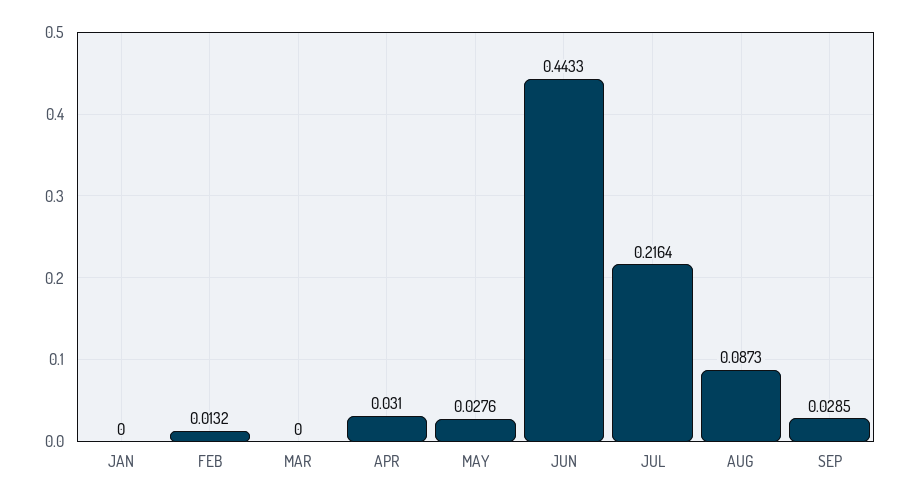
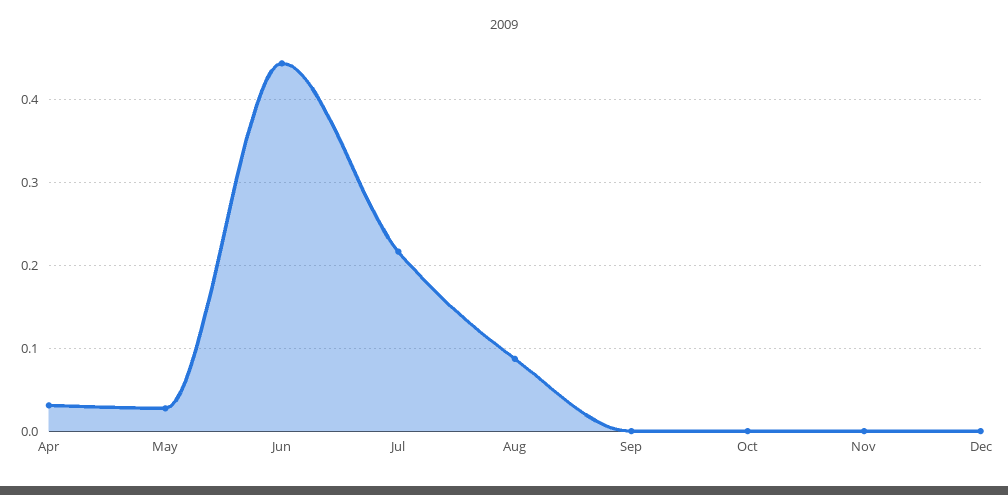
JAN: 0 -> none
FEB: 0.0132 -> none
MAR: 0 -> none
SEP: 0.0285 -> 0
Oct: none -> 0
Nov: none -> 0
Dec: none -> 0

